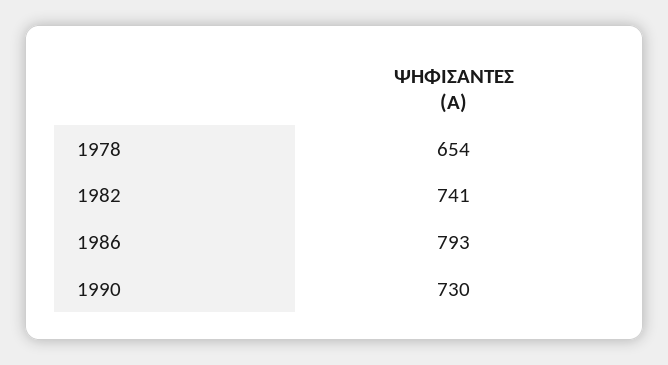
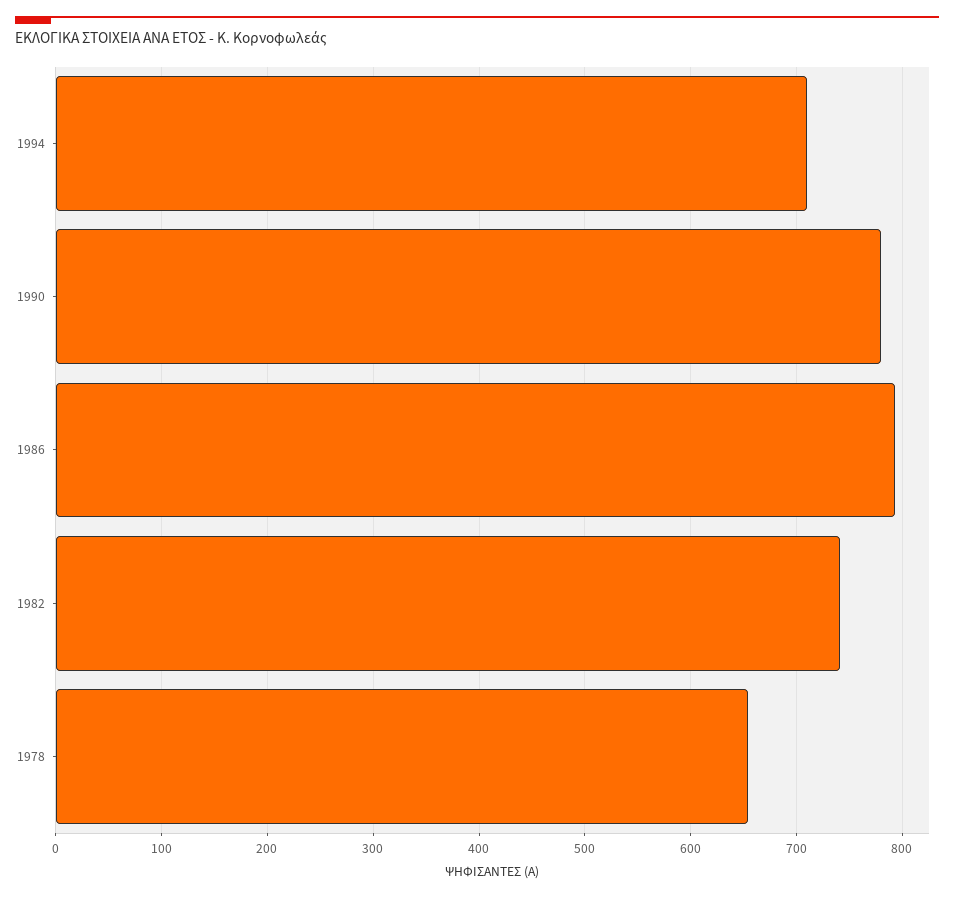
1990: 730 -> 780
1994: none -> 710

